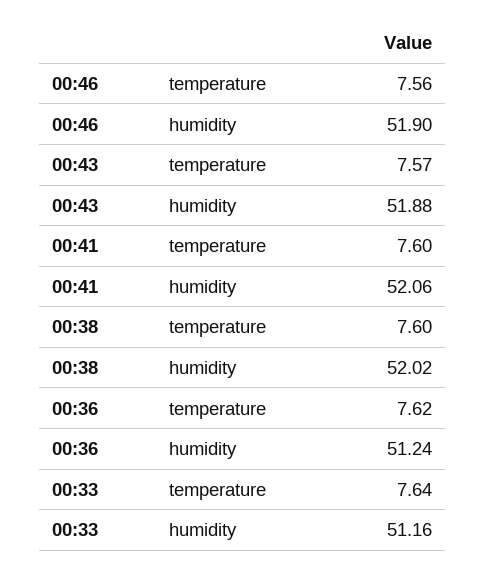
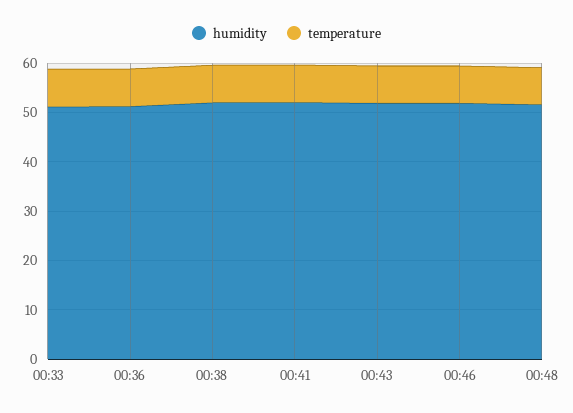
humidity, 00:48: none -> 52
temperature, 00:48: none -> 8

